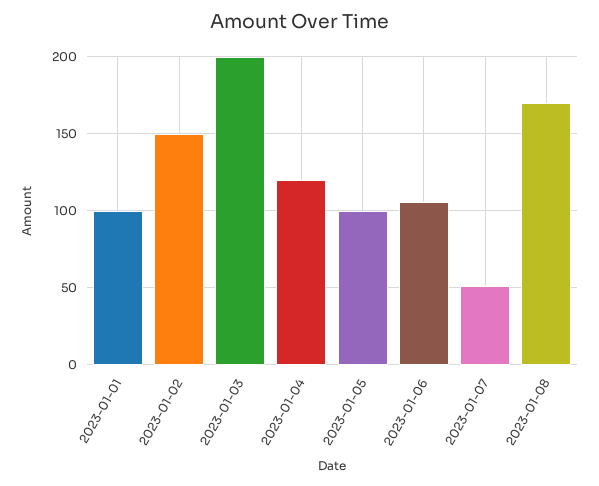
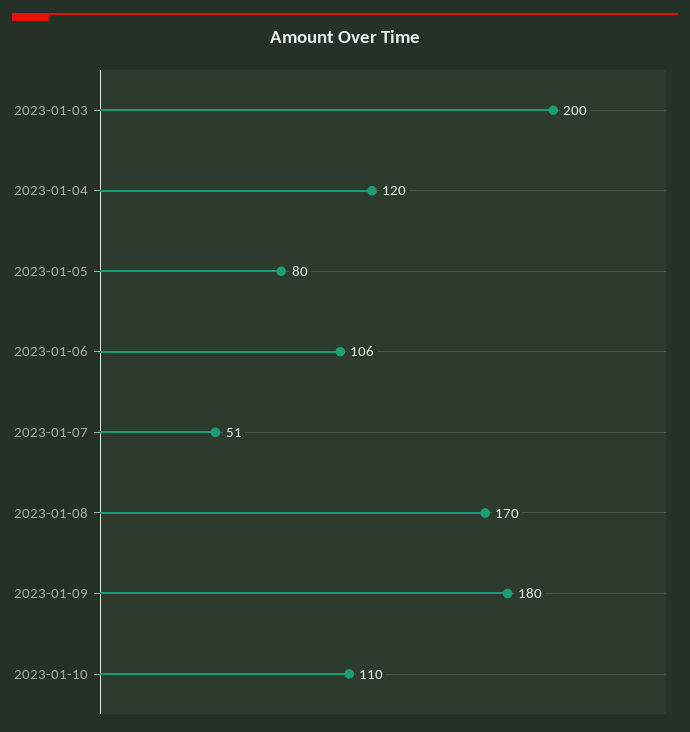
2023-01-01: 100 -> none
2023-01-02: 150 -> none
2023-01-05: 100 -> 80
2023-01-09: none -> 180
2023-01-10: none -> 110

